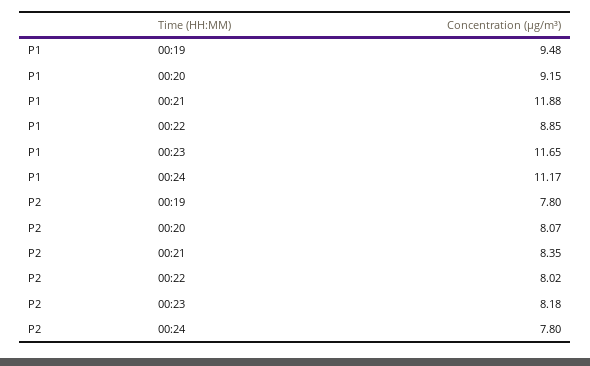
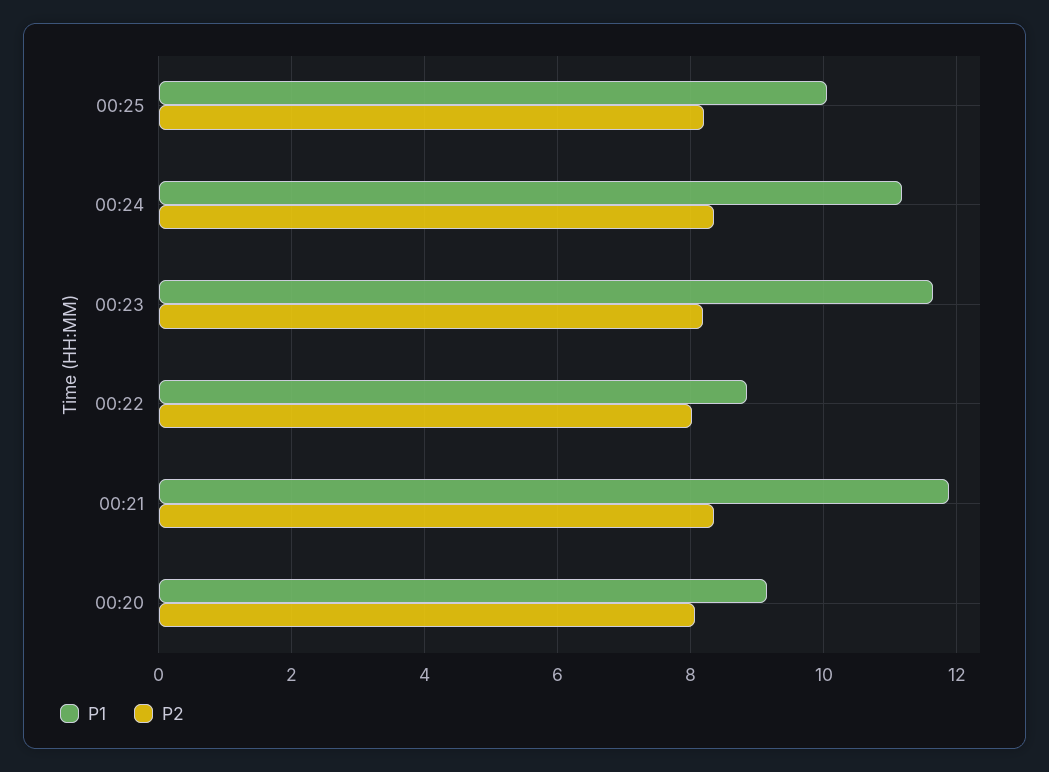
P1, 00:19: 9.48 -> none
P2, 00:19: 7.8 -> none
P2, 00:24: 7.8 -> 8.4
P1, 00:25: none -> 10
P2, 00:25: none -> 8.2

